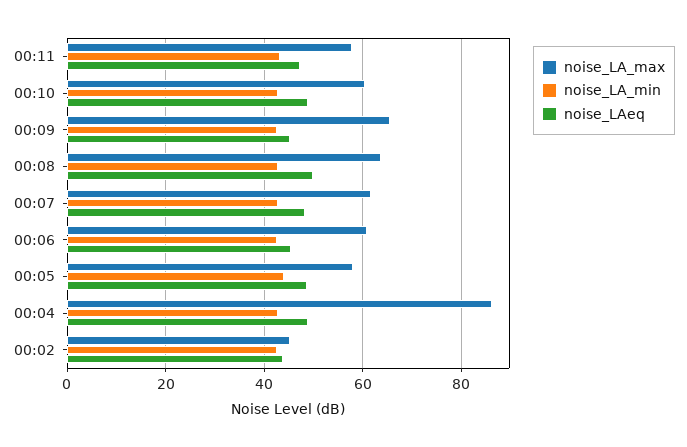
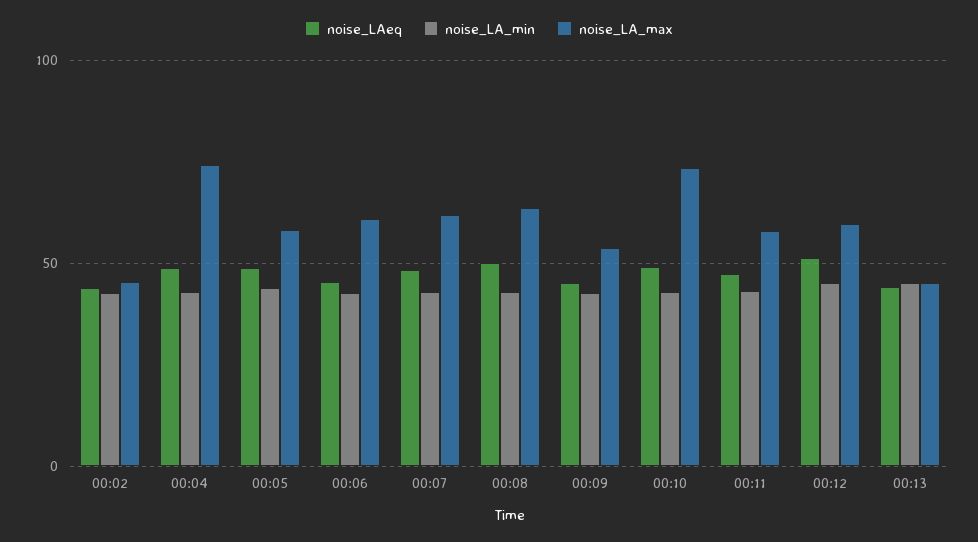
noise_LA_max, 00:10: 60 -> 75
noise_LA_max, 00:09: 66 -> 55
noise_LA_max, 00:04: 86 -> 75
noise_LAeq, 00:12: none -> 50
noise_LA_min, 00:12: none -> 45
noise_LA_max, 00:12: none -> 60
noise_LAeq, 00:13: none -> 45
noise_LA_min, 00:13: none -> 45
noise_LA_max, 00:13: none -> 45

